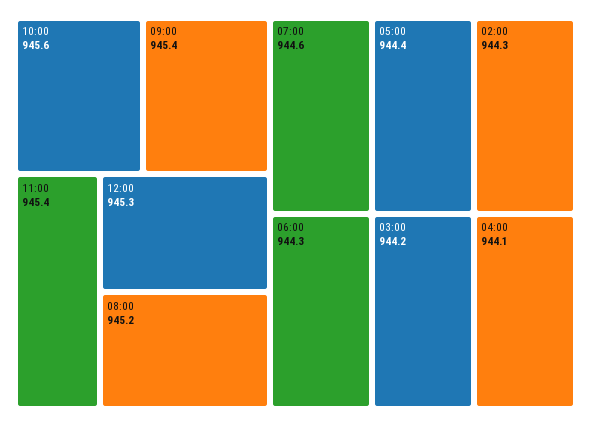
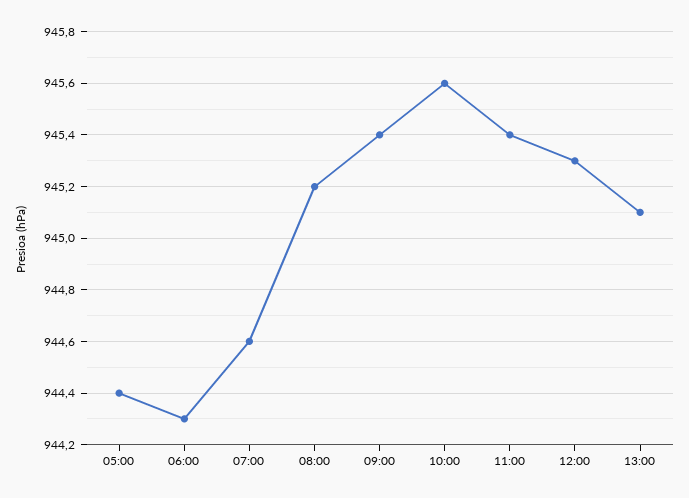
02:00: 944.3 -> none
03:00: 944.2 -> none
04:00: 944.1 -> none
13:00: none -> 945.1

